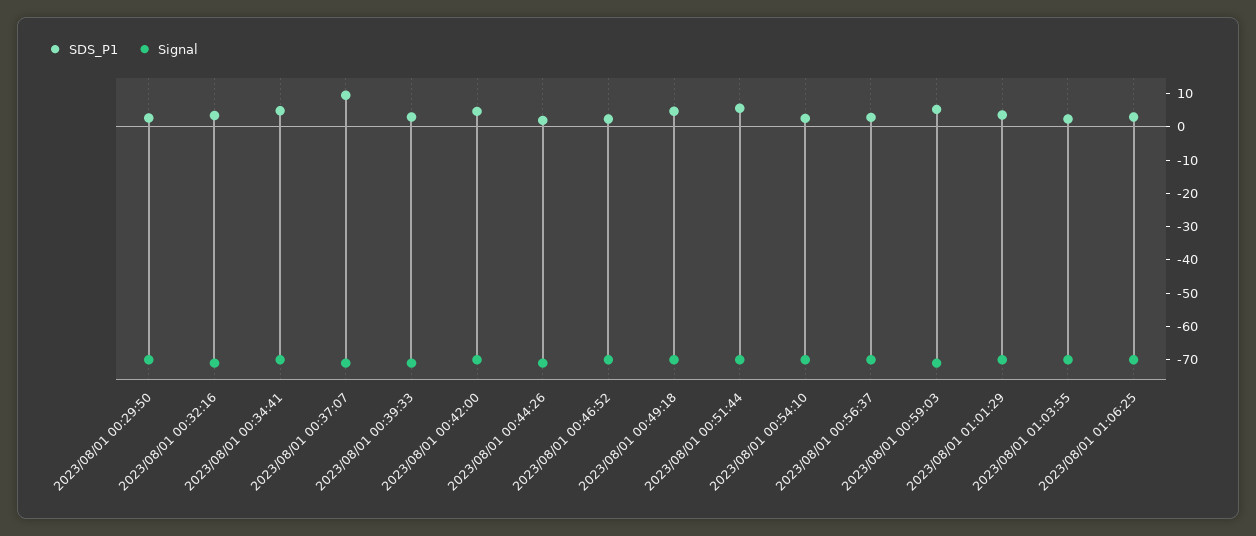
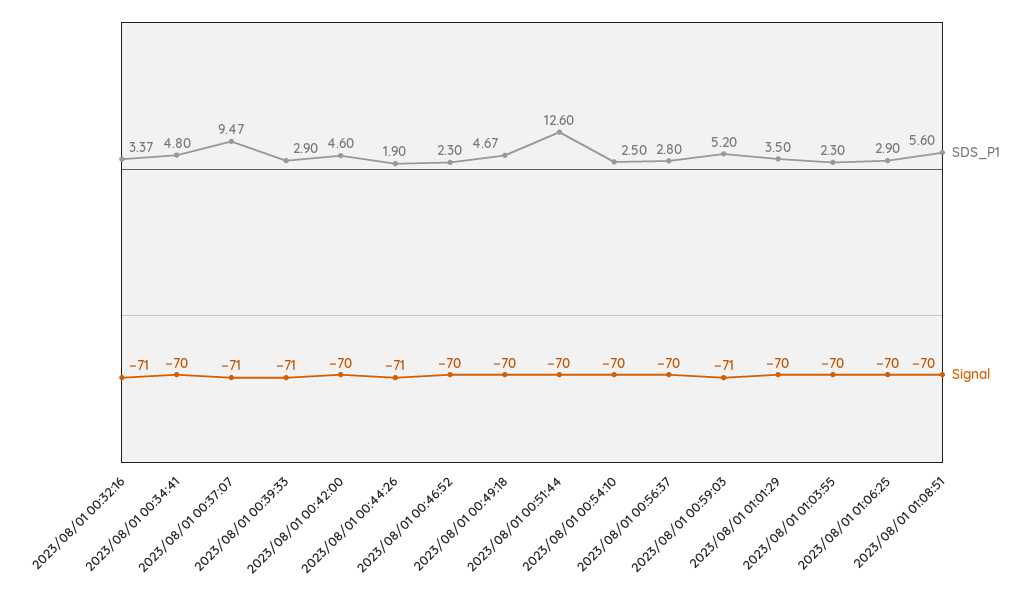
SDS_P1, 2023/08/01 00:29:50: 2.5 -> none
Signal, 2023/08/01 00:29:50: -70 -> none
SDS_P1, 2023/08/01 00:51:44: 5 -> 12.6
SDS_P1, 2023/08/01 01:08:51: none -> 5.6
Signal, 2023/08/01 01:08:51: none -> -70

